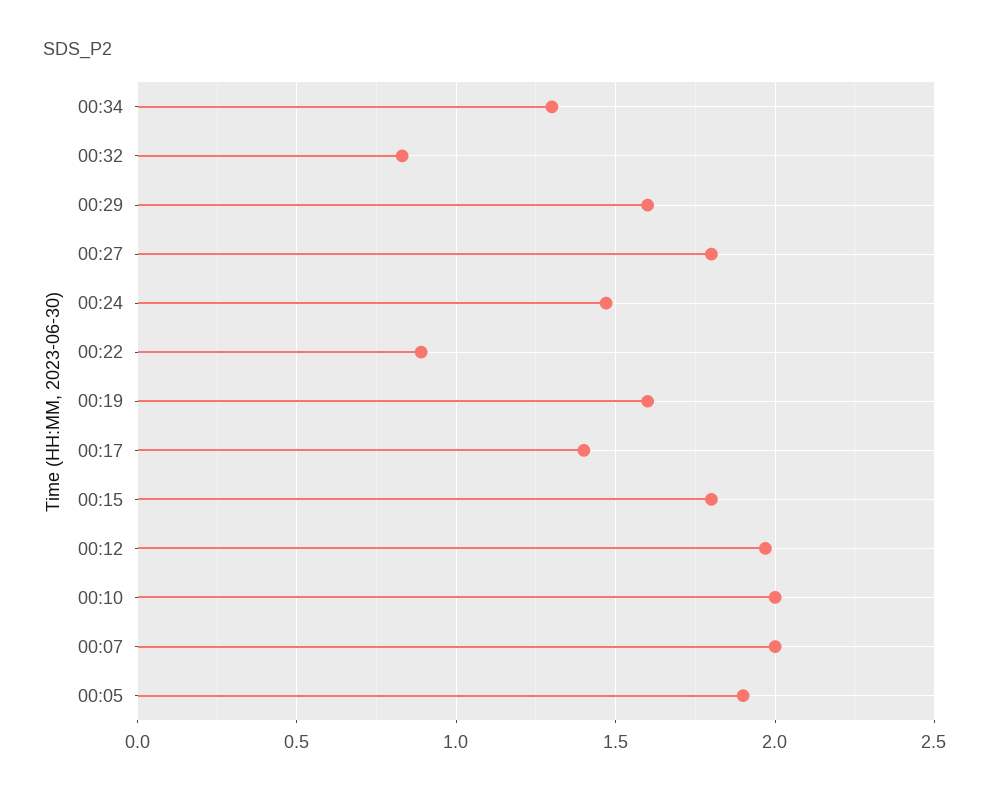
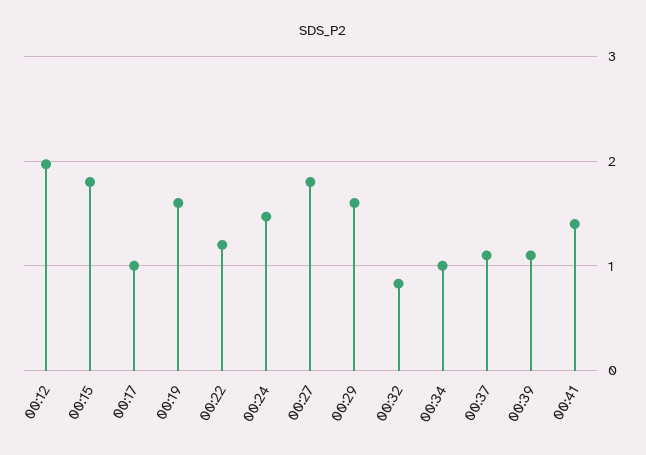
00:34: 1.3 -> 1
00:22: 0.9 -> 1.2
00:17: 1.4 -> 1
00:10: 2 -> none
00:07: 2 -> none
00:05: 1.9 -> none
00:37: none -> 1.1
00:39: none -> 1.1
00:41: none -> 1.4

